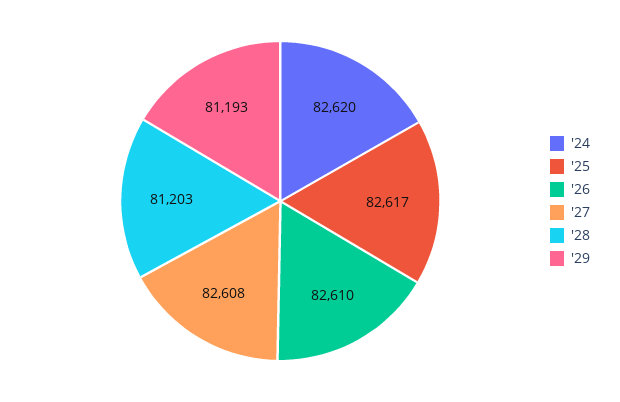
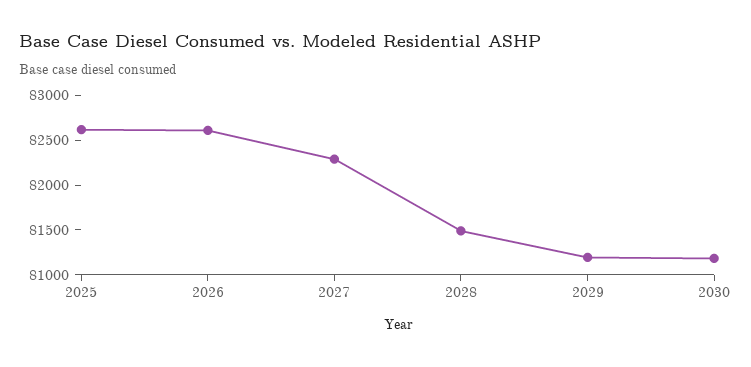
'24: 82620 -> none
'27: 82608 -> 82300
'28: 81203 -> 81500
2030: none -> 81200

